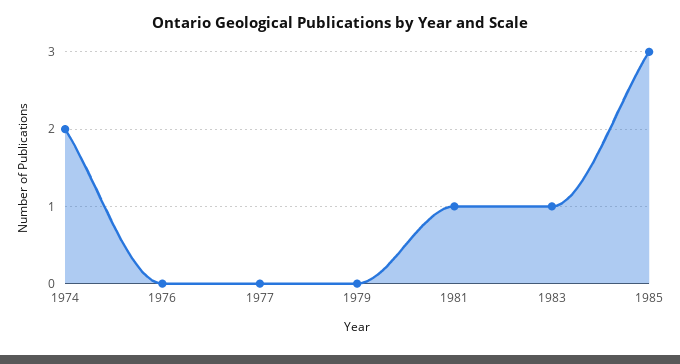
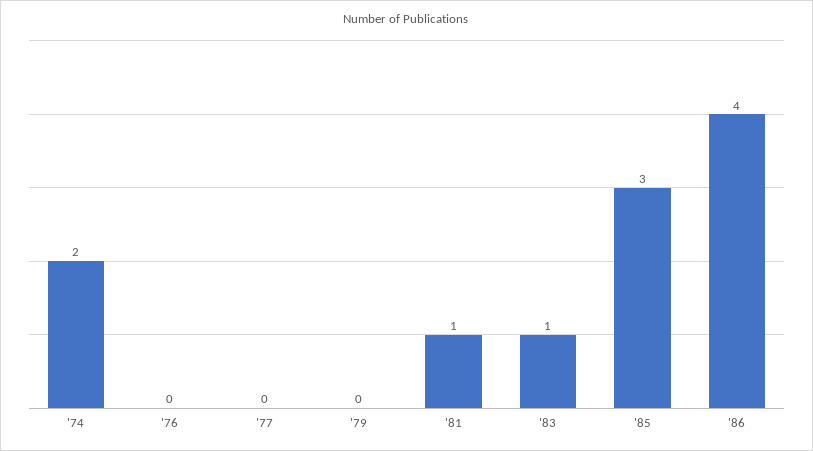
'86: none -> 4

